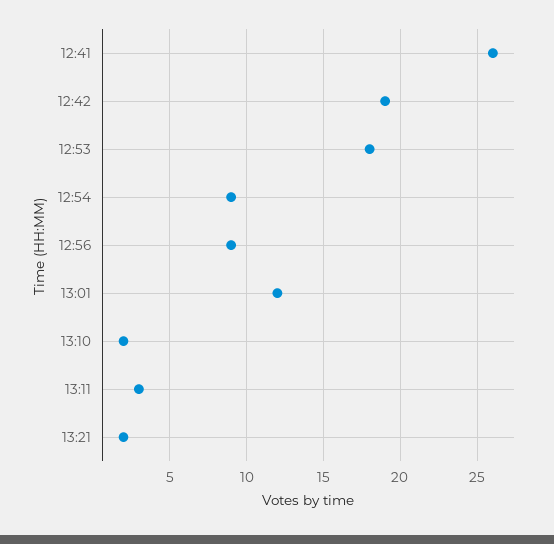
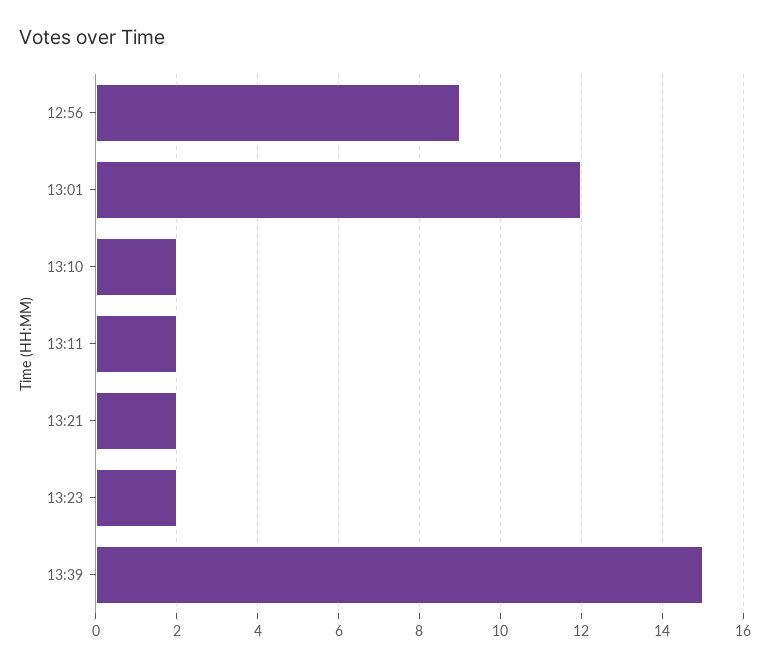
12:41: 26 -> none
12:42: 19 -> none
12:53: 18 -> none
12:54: 9 -> none
13:11: 3 -> 2
13:23: none -> 2
13:39: none -> 15

